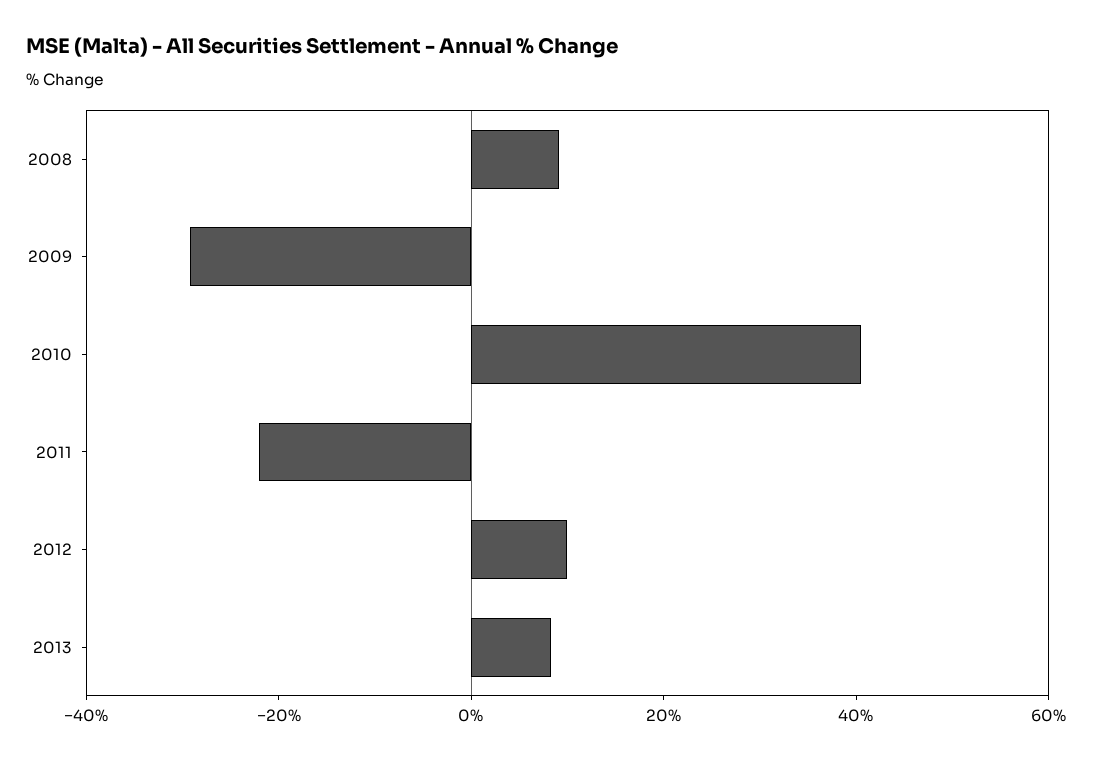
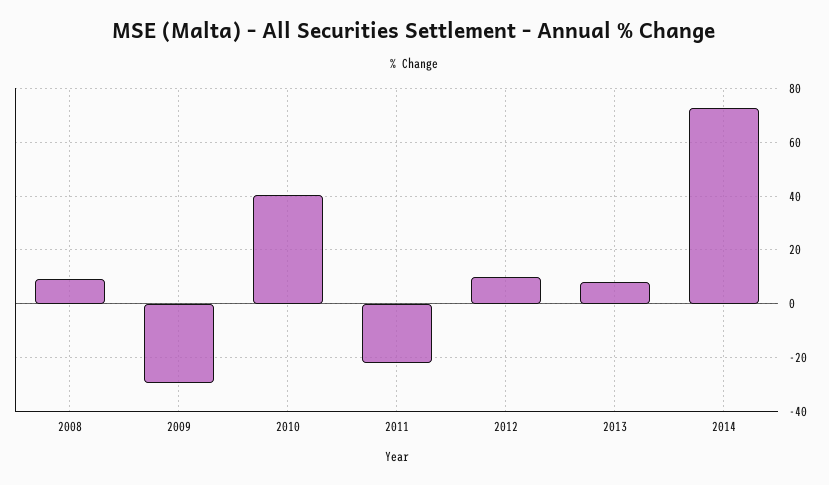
2014: none -> 72.5

